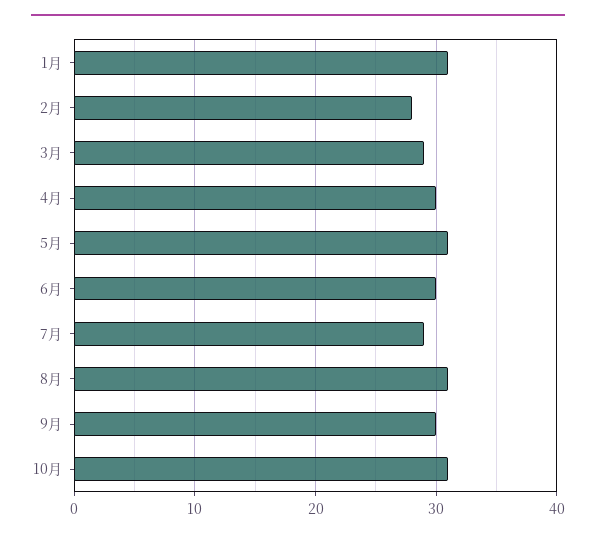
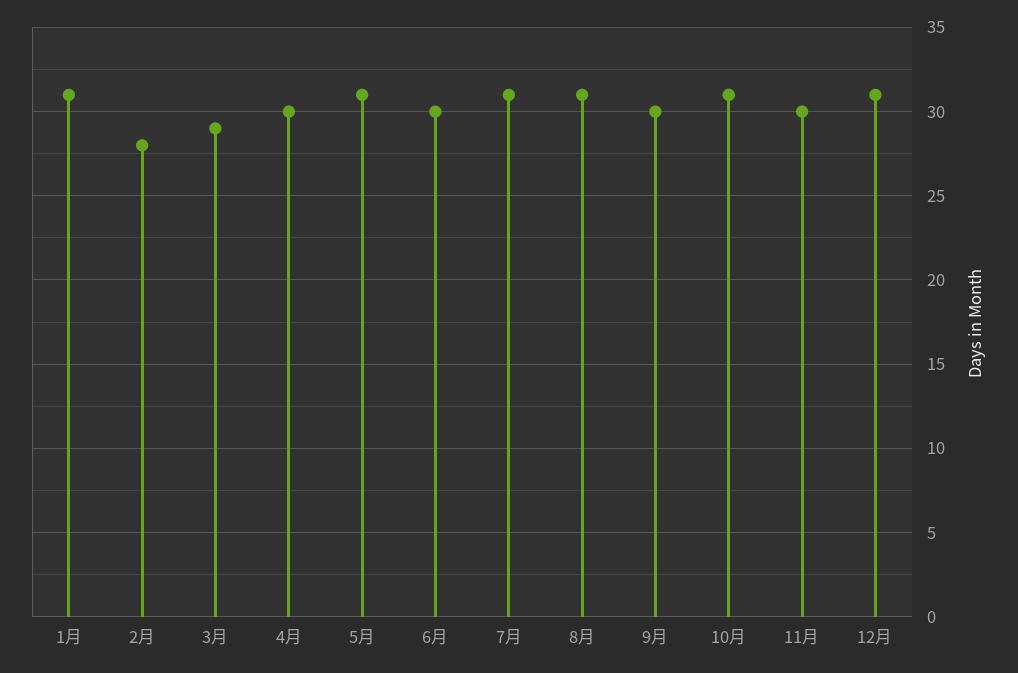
7月: 29 -> 31
11月: none -> 30
12月: none -> 31

